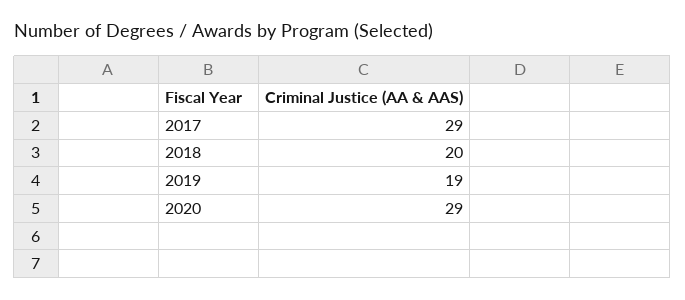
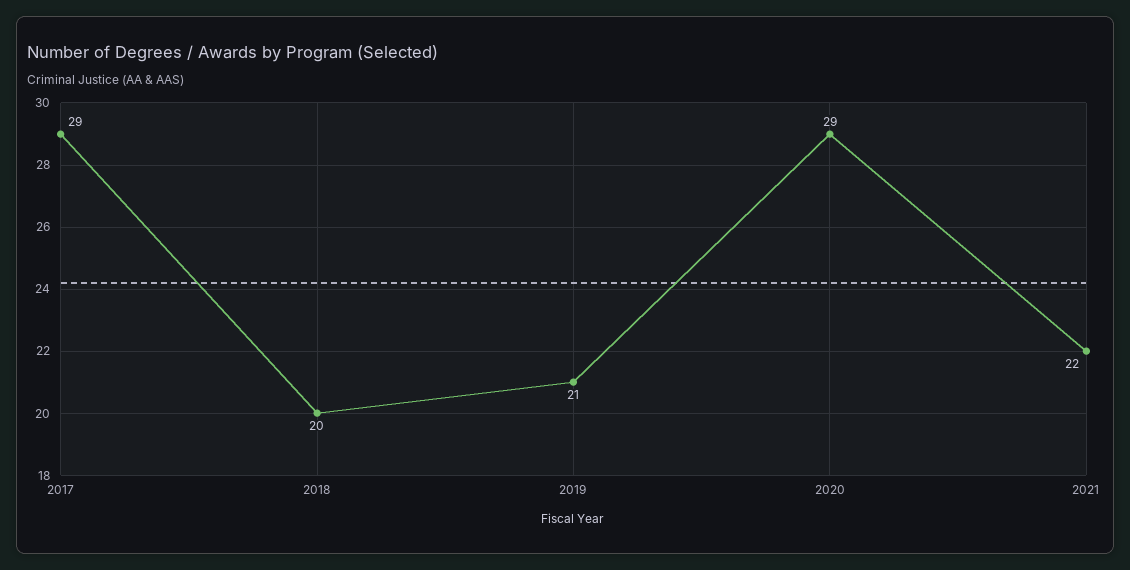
2019: 19 -> 21
2021: none -> 22

